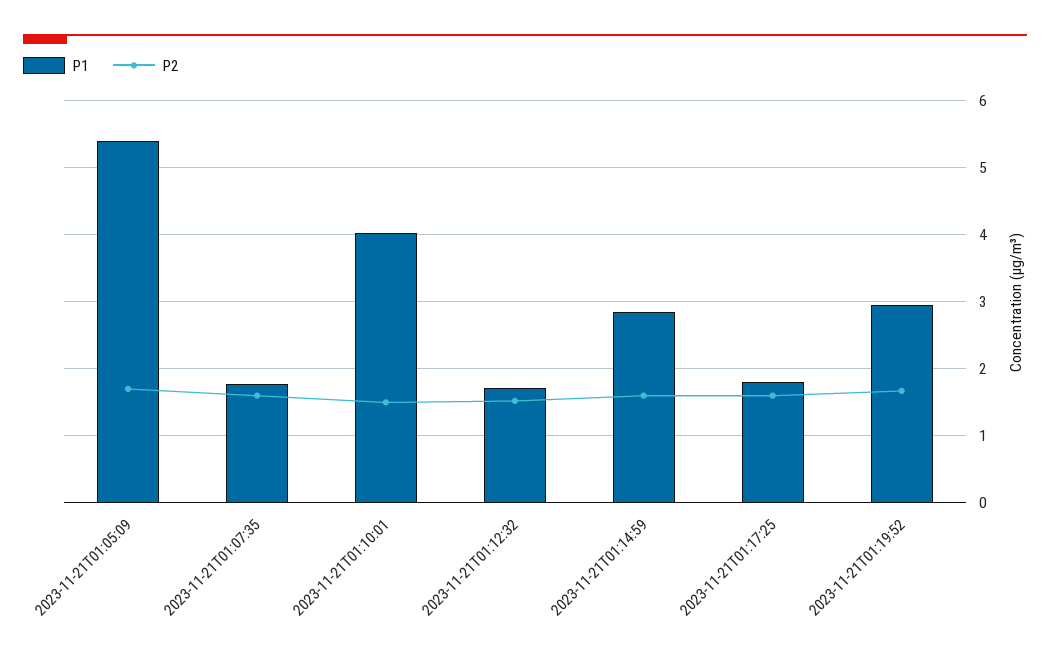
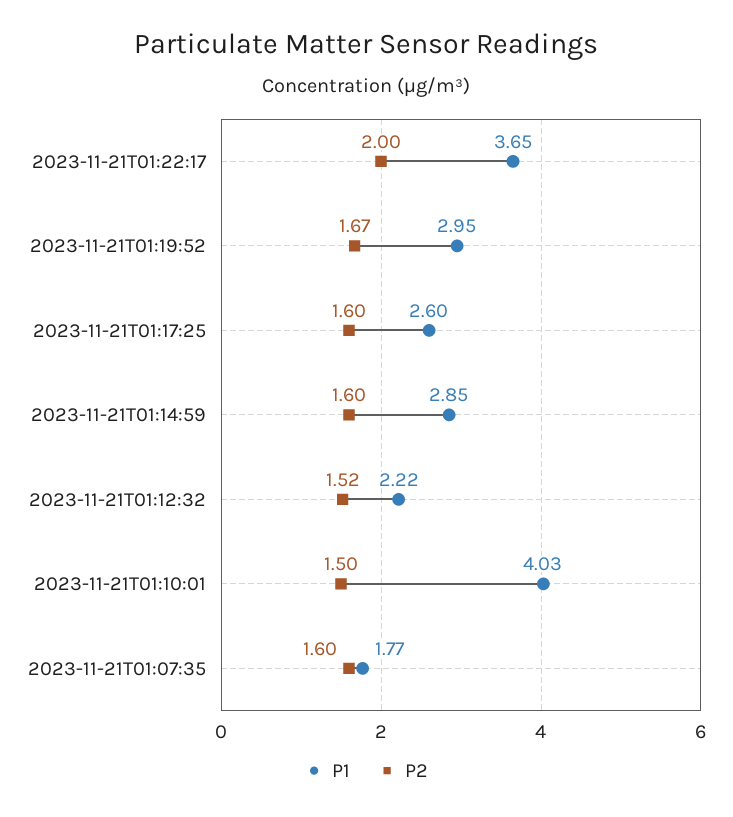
P1, 2023-11-21T01:05:09: 5.4 -> none
P2, 2023-11-21T01:05:09: 1.7 -> none
P1, 2023-11-21T01:12:32: 1.7 -> 2.22
P1, 2023-11-21T01:17:25: 1.8 -> 2.6
P1, 2023-11-21T01:22:17: none -> 3.65
P2, 2023-11-21T01:22:17: none -> 2

